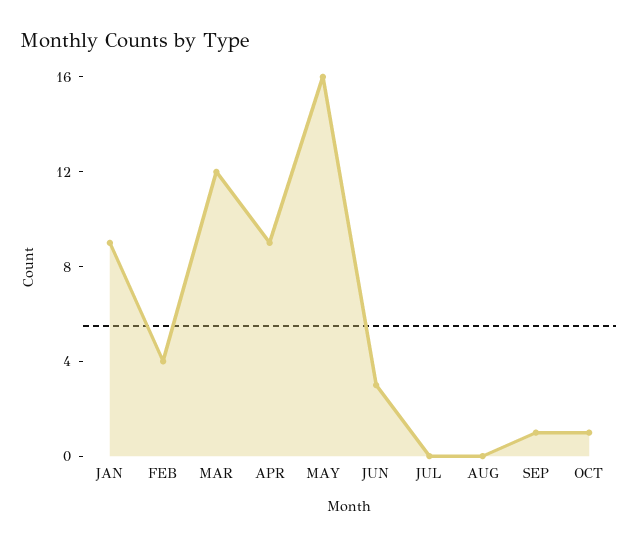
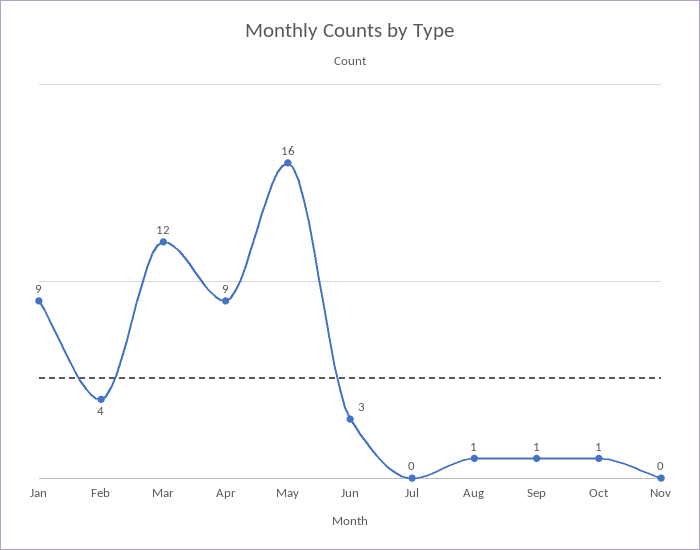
AUG: 0 -> 1
Nov: none -> 0

